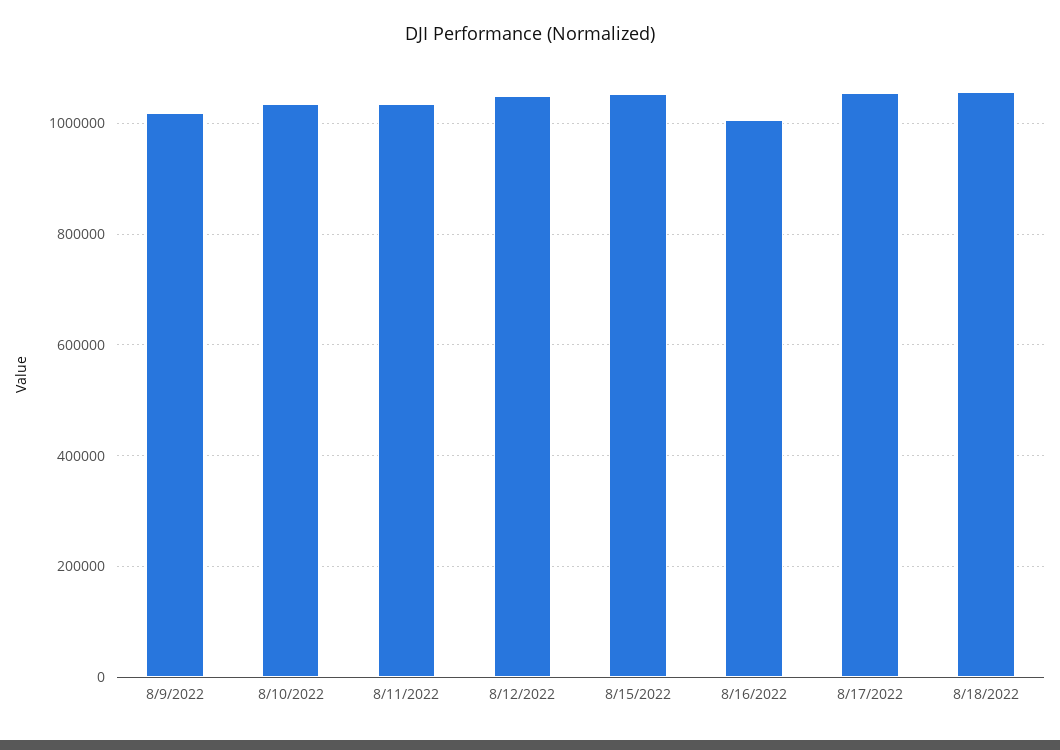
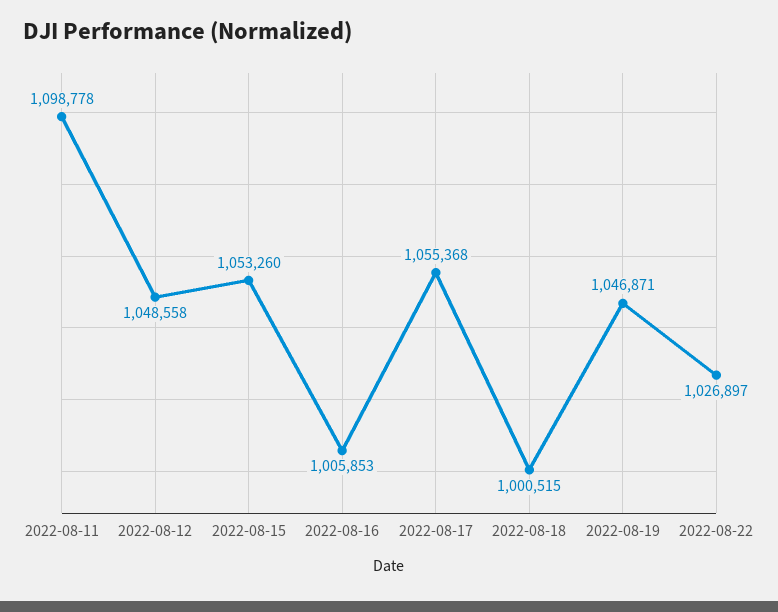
8/9/2022: 1020000 -> none
8/10/2022: 1040000 -> none
8/11/2022: 1040000 -> 1098778
8/18/2022: 1060000 -> 1000515
2022-08-19: none -> 1046871
2022-08-22: none -> 1026897

